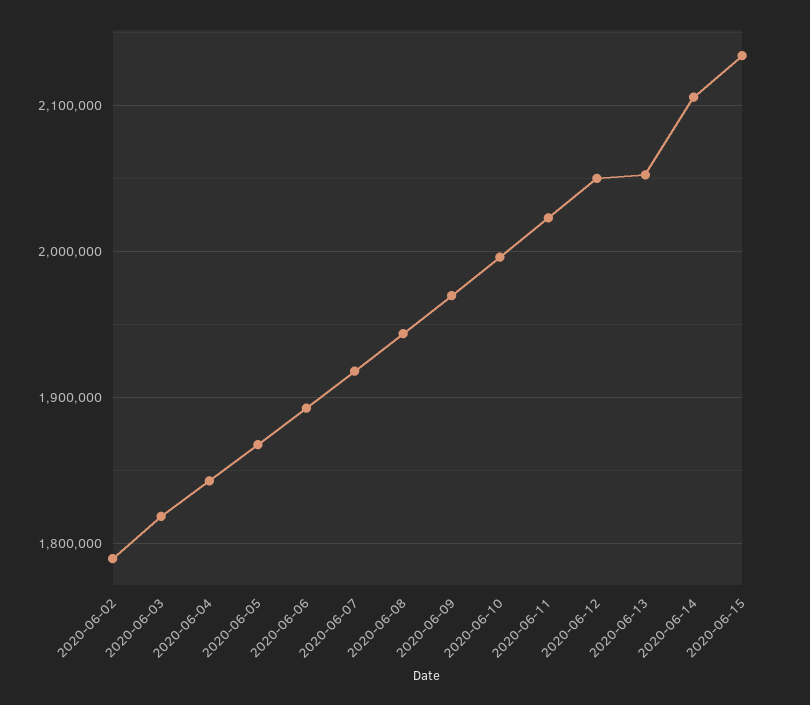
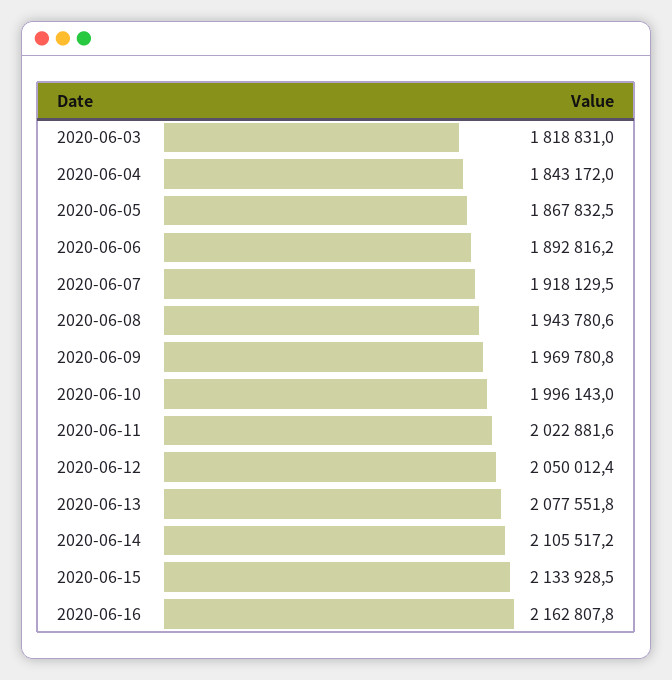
2020-06-02: 1790000 -> none
2020-06-13: 2050000 -> 2077551.8
2020-06-16: none -> 2162807.8

